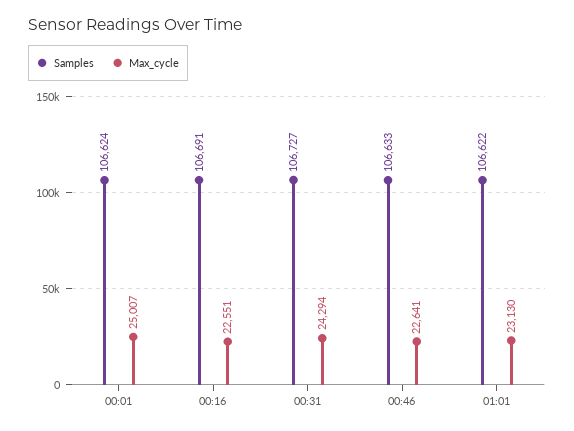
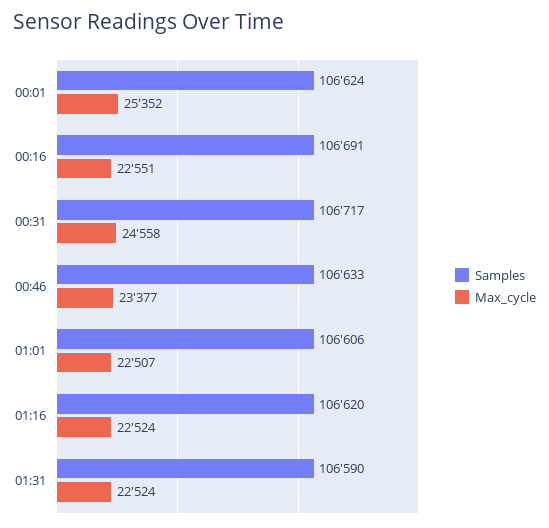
Max_cycle, 00:01: 25007 -> 25352
Samples, 00:31: 106727 -> 106717
Max_cycle, 00:31: 24294 -> 24558
Max_cycle, 00:46: 22641 -> 23377
Samples, 01:01: 106622 -> 106606
Max_cycle, 01:01: 23130 -> 22507
Samples, 01:16: none -> 106620
Max_cycle, 01:16: none -> 22524
Samples, 01:31: none -> 106590
Max_cycle, 01:31: none -> 22524

